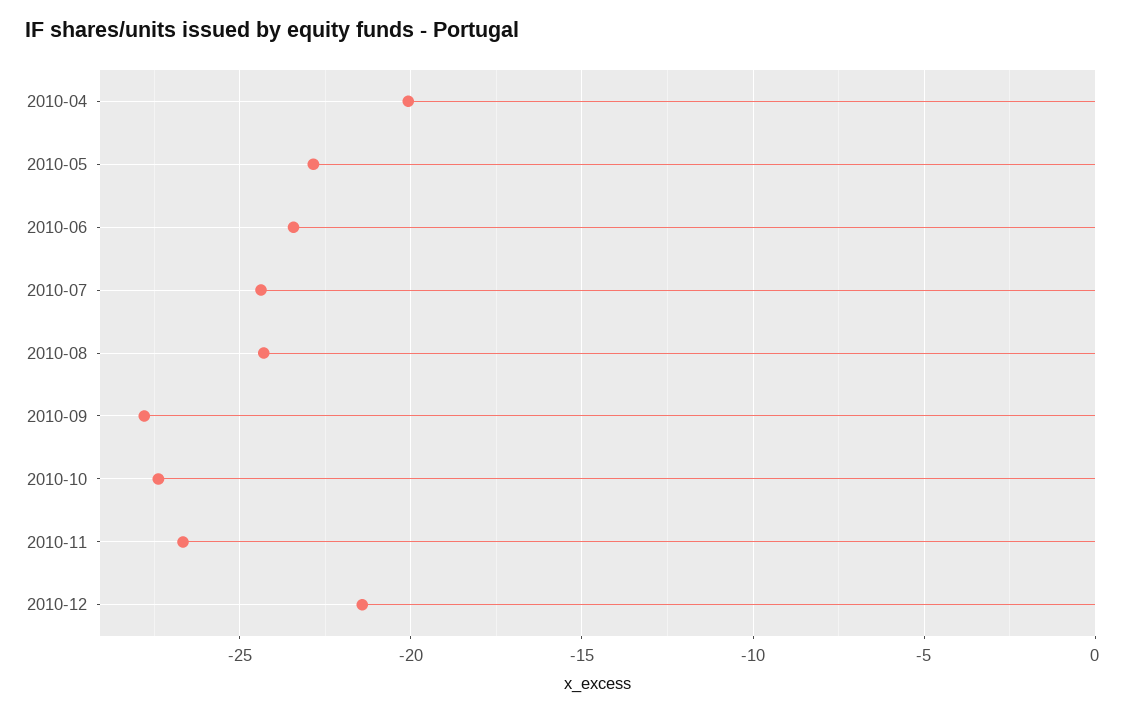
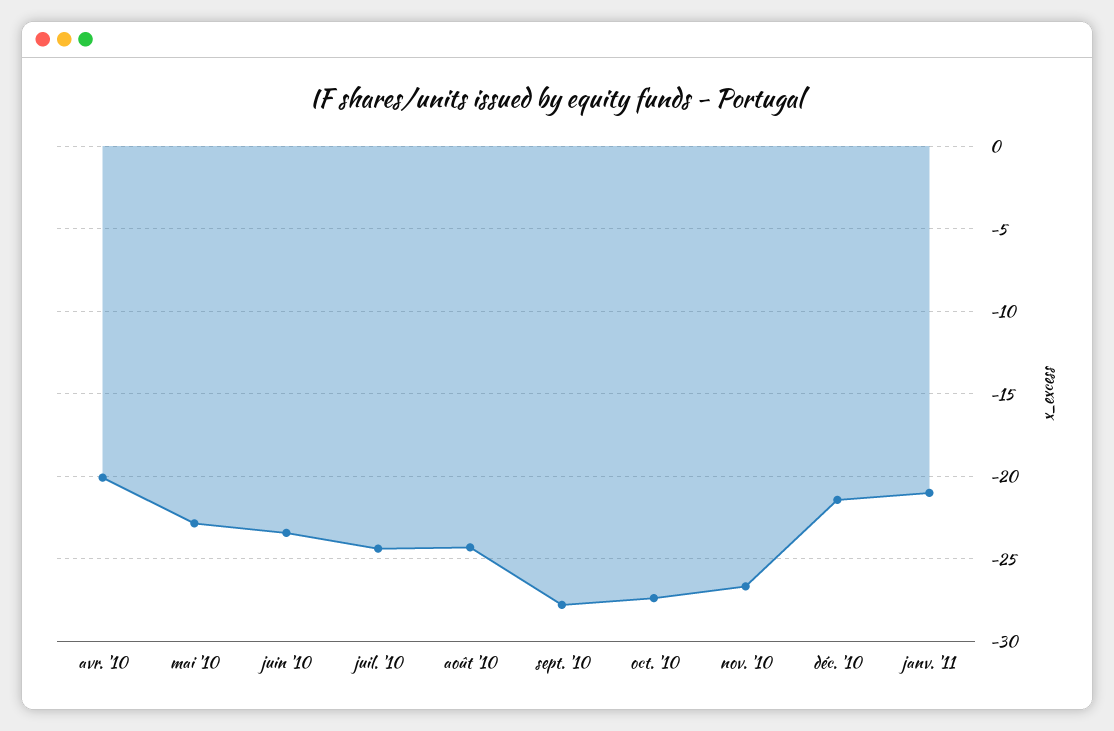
janv. '11: none -> -21

